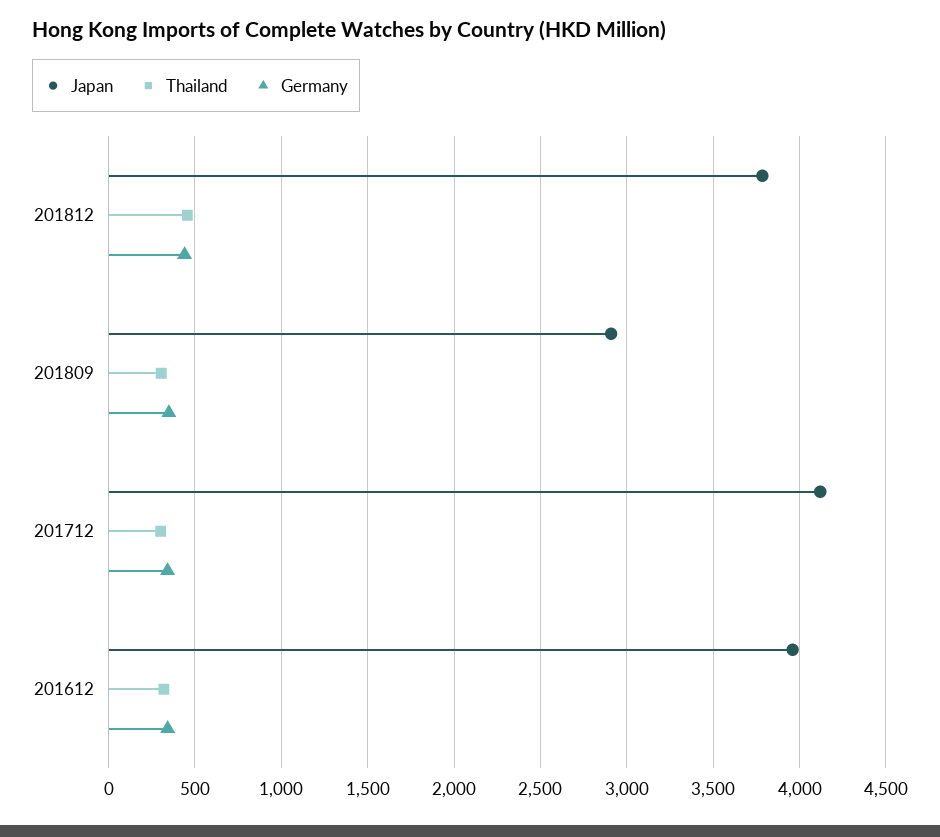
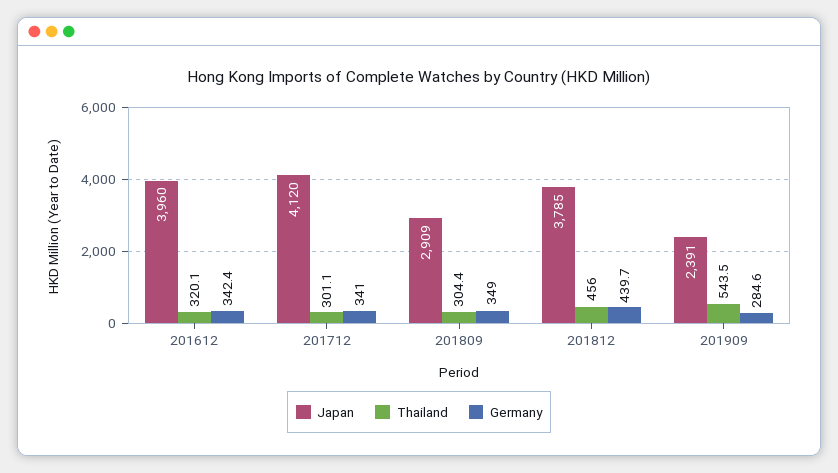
Japan, 201909: none -> 2391
Thailand, 201909: none -> 543.5
Germany, 201909: none -> 284.6

